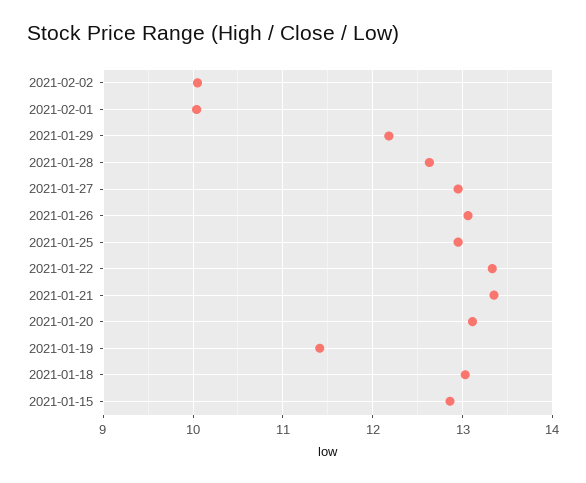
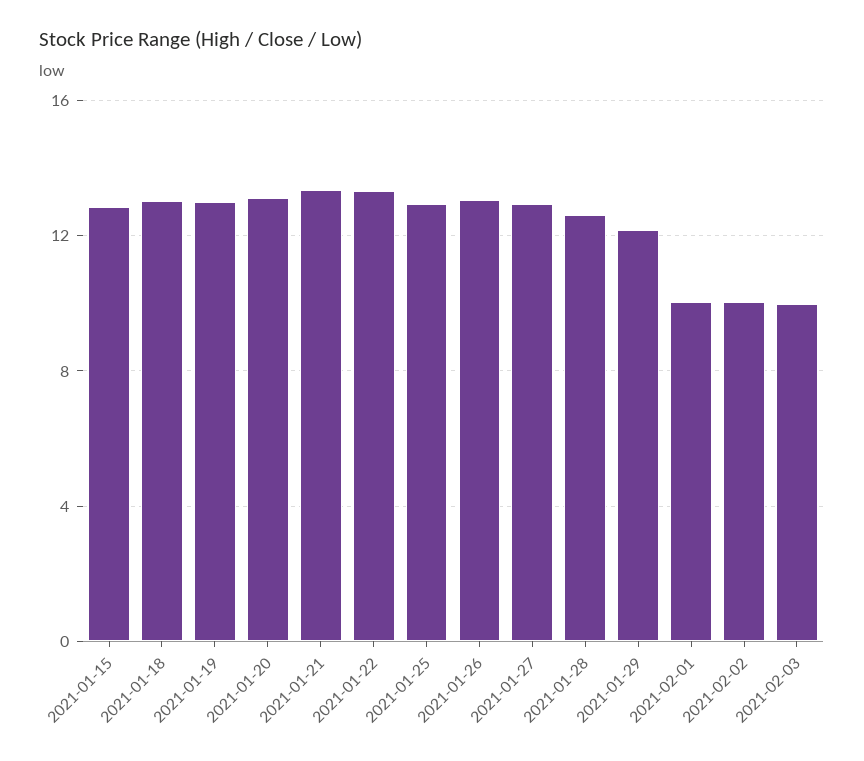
2021-01-19: 11.4 -> 13
2021-02-03: none -> 10

